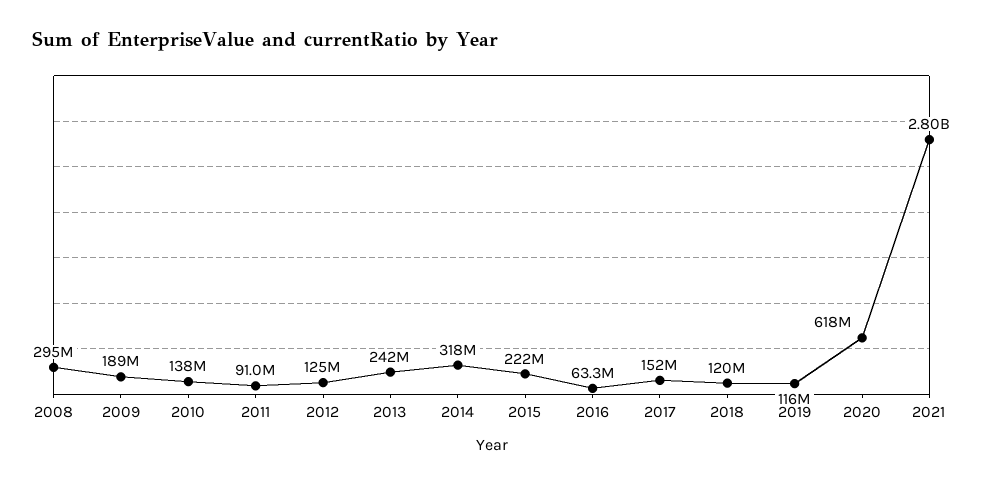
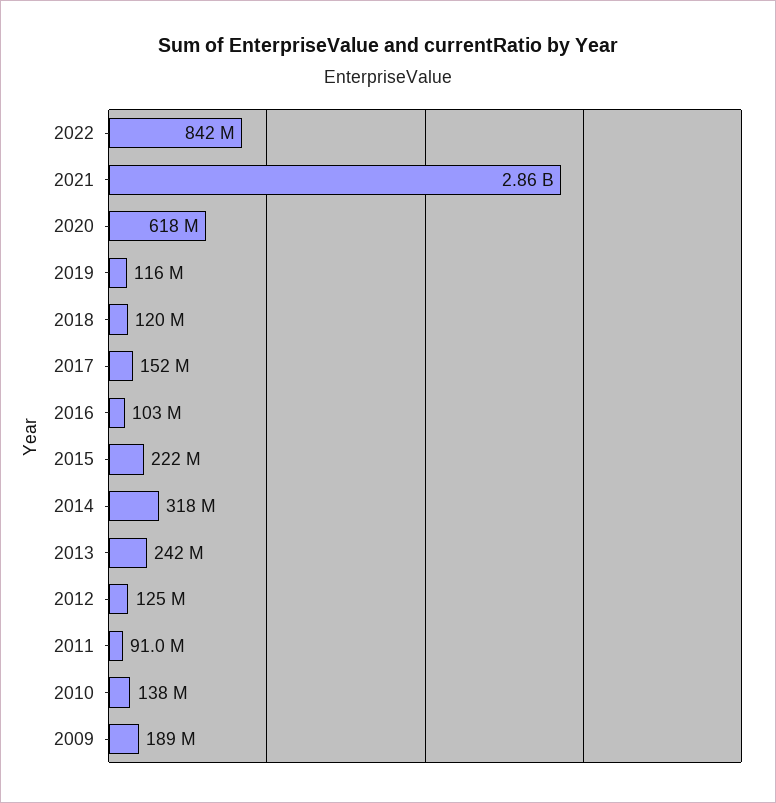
2008: 295000000 -> none
2016: 63300000 -> 103000000
2021: 2800000000 -> 2860000000
2022: none -> 842000000

